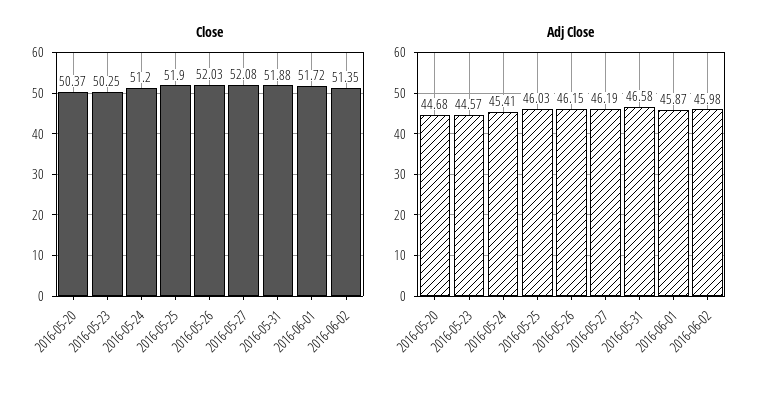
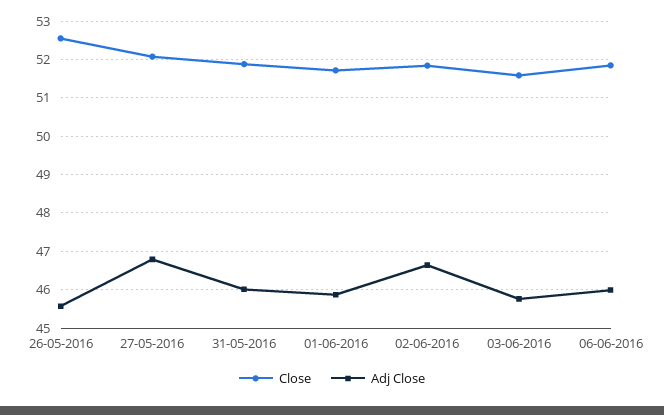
Close, 2016-05-20: 50.37 -> none
Close, 2016-05-23: 50.25 -> none
Close, 2016-05-24: 51.2 -> none
Close, 2016-05-25: 51.9 -> none
Close, 2016-05-26: 52.03 -> 52.6
Close, 2016-06-02: 51.35 -> 51.8
Adj Close, 2016-05-20: 44.68 -> none
Adj Close, 2016-05-23: 44.57 -> none
Adj Close, 2016-05-24: 45.41 -> none
Adj Close, 2016-05-25: 46.03 -> none
Adj Close, 2016-05-26: 46.15 -> 45.6
Adj Close, 2016-05-27: 46.19 -> 46.8
Adj Close, 2016-05-31: 46.58 -> 46
Adj Close, 2016-06-02: 45.98 -> 46.6
Close, 03-06-2016: none -> 51.6
Adj Close, 03-06-2016: none -> 45.8
Close, 06-06-2016: none -> 51.8
Adj Close, 06-06-2016: none -> 46

